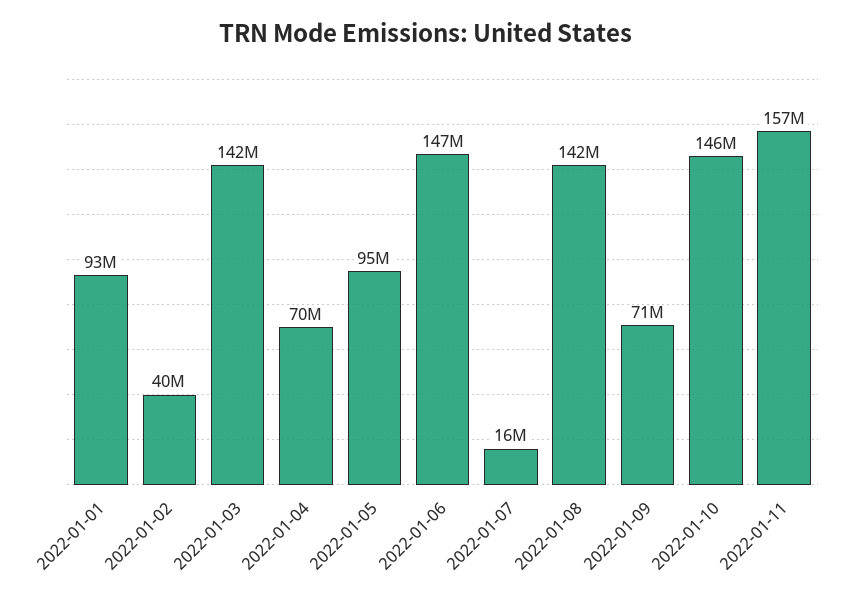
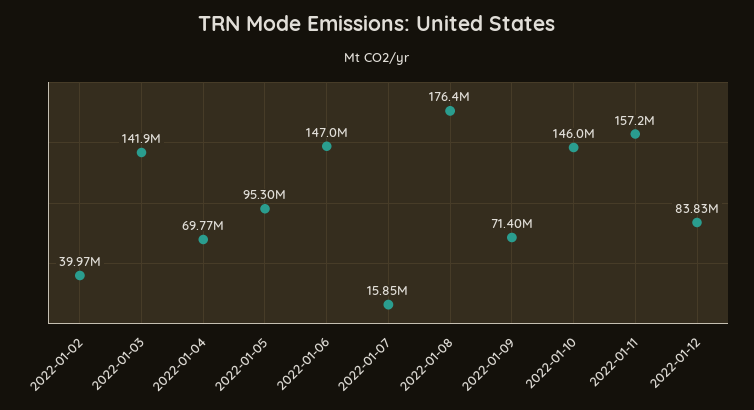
2022-01-01: 93000000 -> none
2022-01-08: 142000000 -> 176400000
2022-01-12: none -> 83830000

